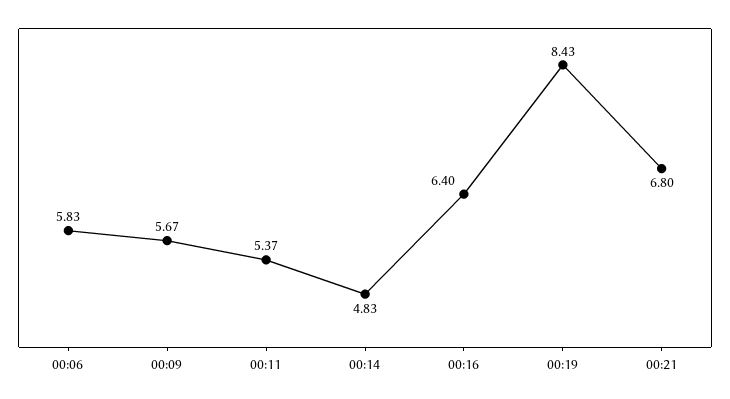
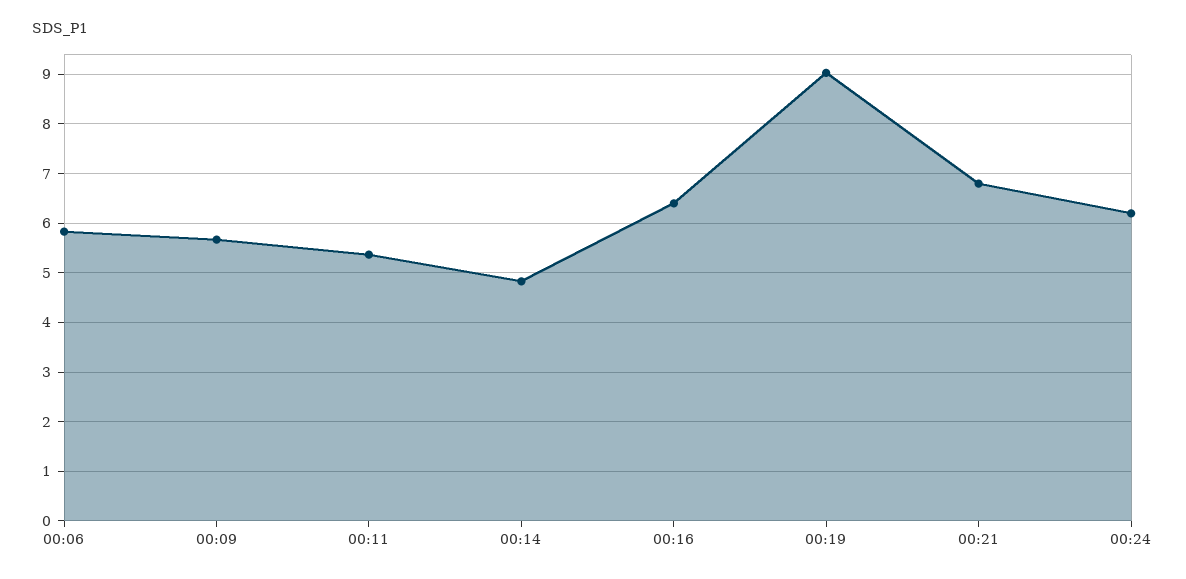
00:19: 8.43 -> 9
00:24: none -> 6.2

